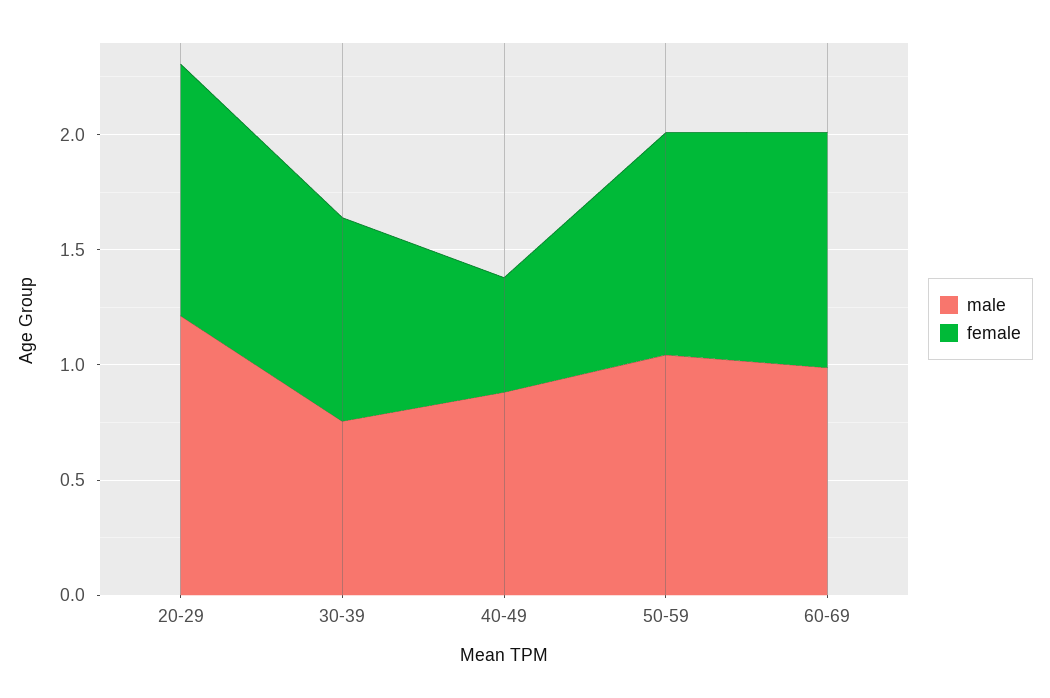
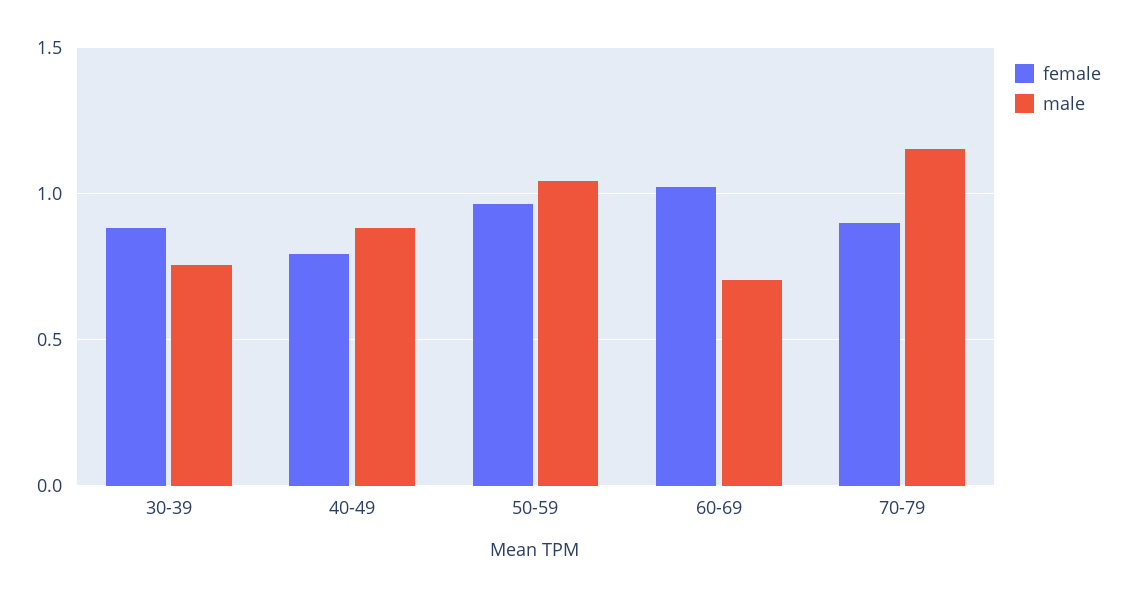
male, 20-29: 1.2 -> none
female, 20-29: 1.1 -> none
female, 40-49: 0.5 -> 0.8
male, 60-69: 1 -> 0.7
female, 70-79: none -> 0.9
male, 70-79: none -> 1.15

